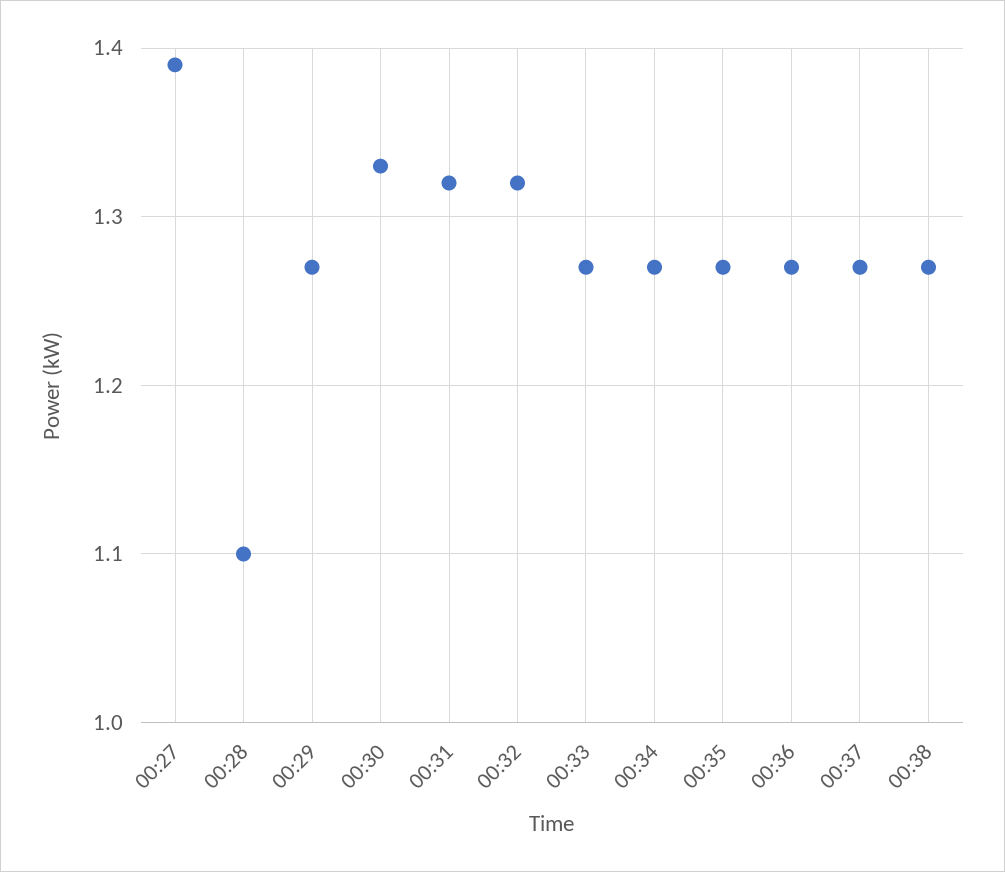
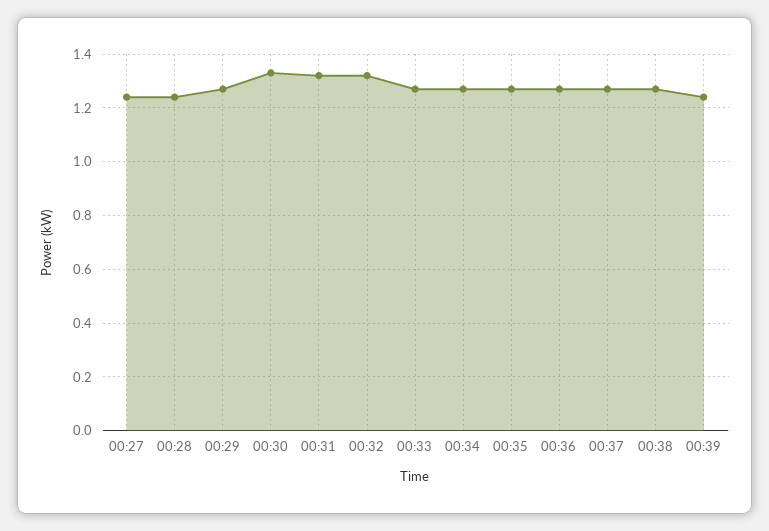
00:27: 1.39 -> 1.25
00:28: 1.1 -> 1.25
00:39: none -> 1.25

